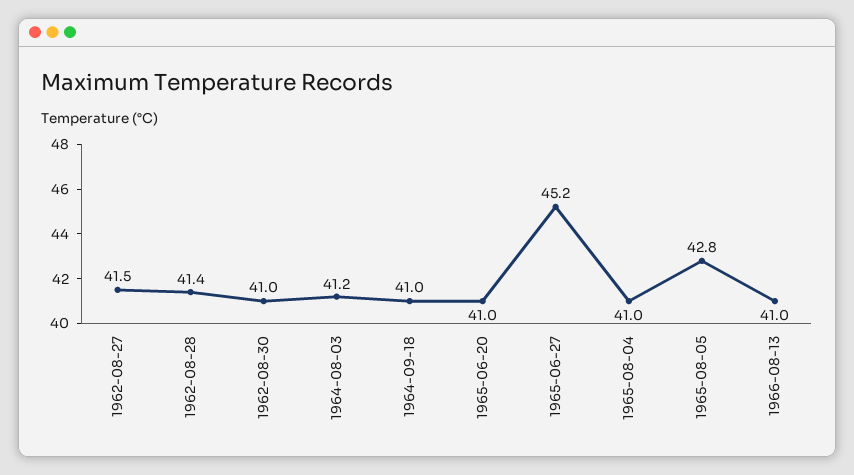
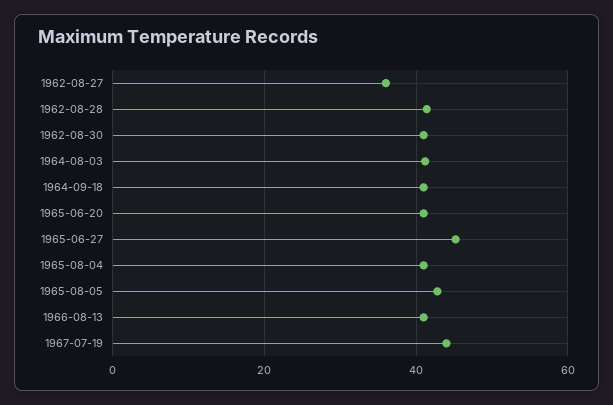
1962-08-27: 41.5 -> 36
1967-07-19: none -> 44

